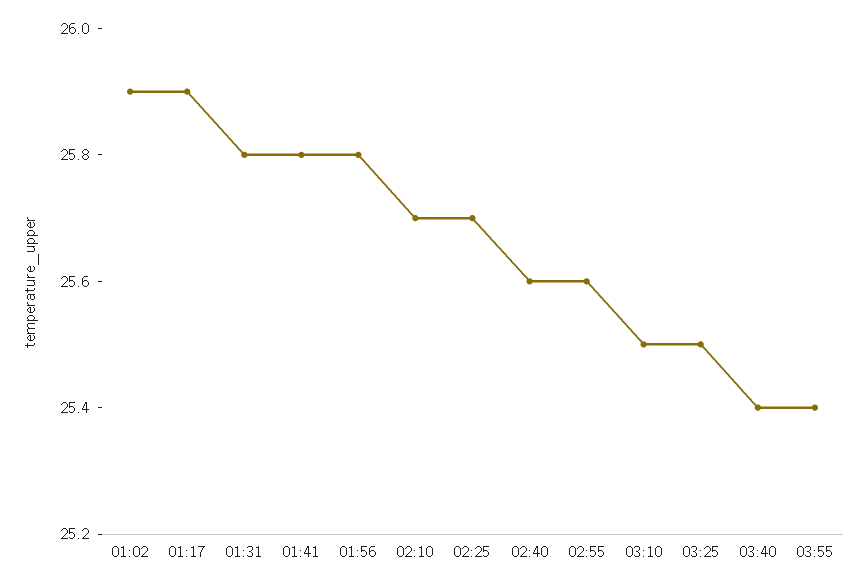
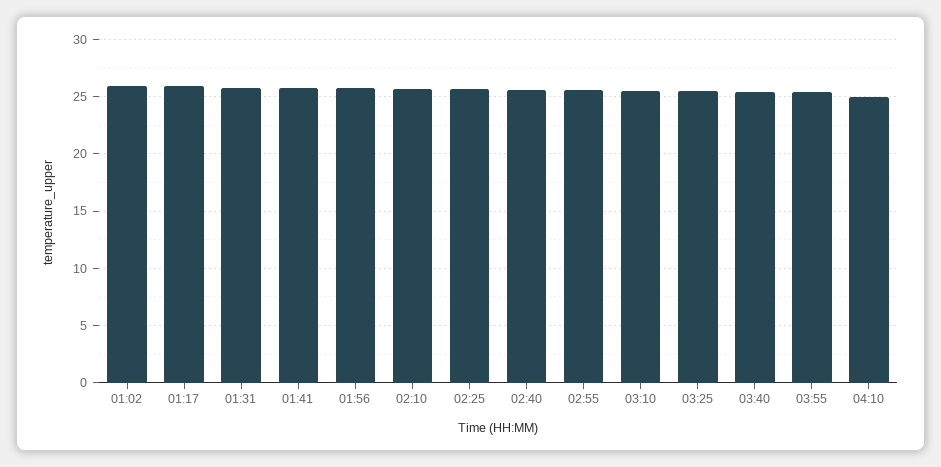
04:10: none -> 25

